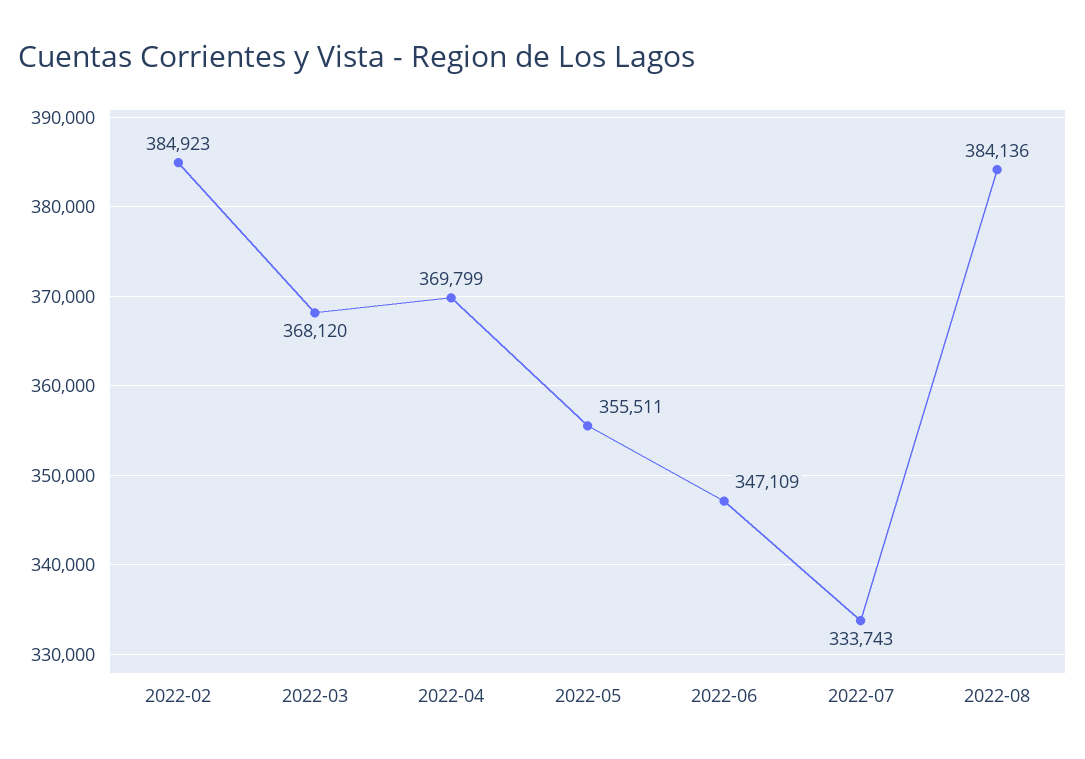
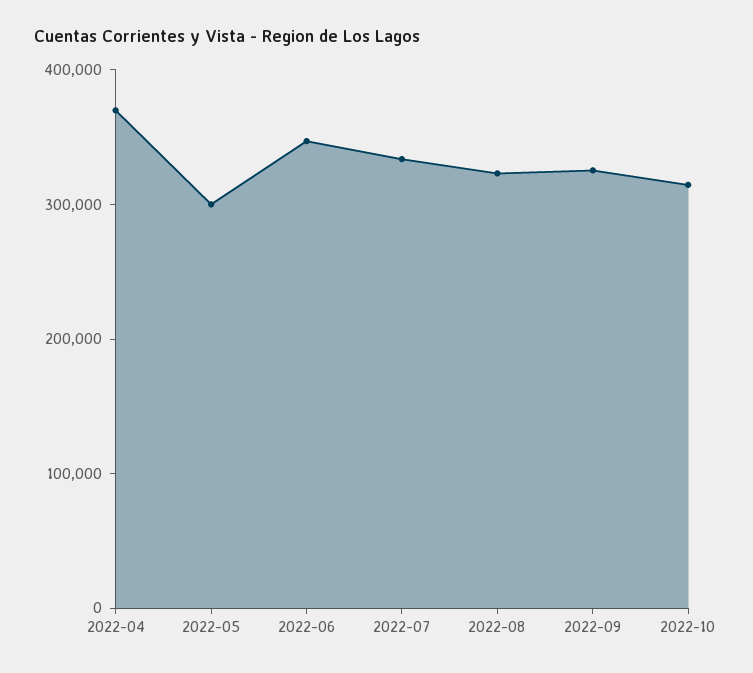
2022-02: 384923 -> none
2022-03: 368120 -> none
2022-05: 355511 -> 300000
2022-08: 384136 -> 320000
2022-09: none -> 320000
2022-10: none -> 320000

